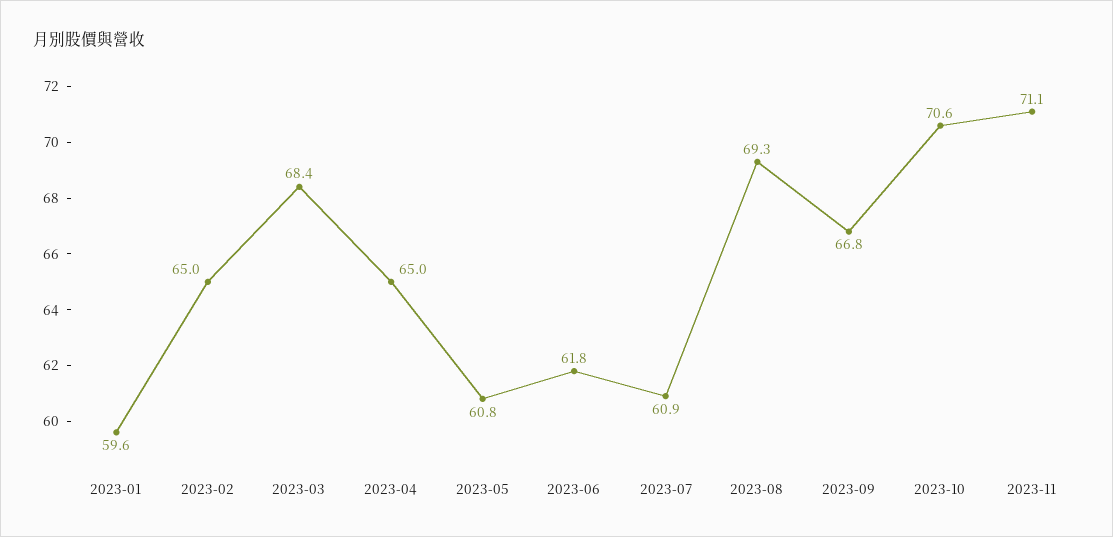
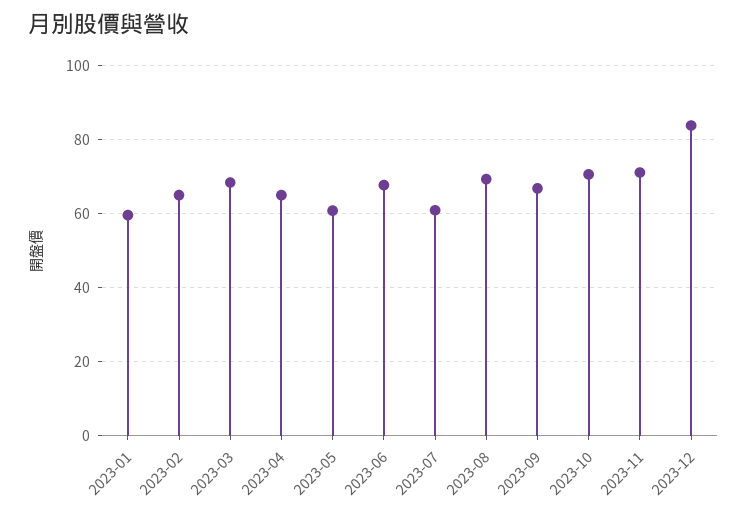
2023-06: 61.8 -> 68
2023-12: none -> 84

